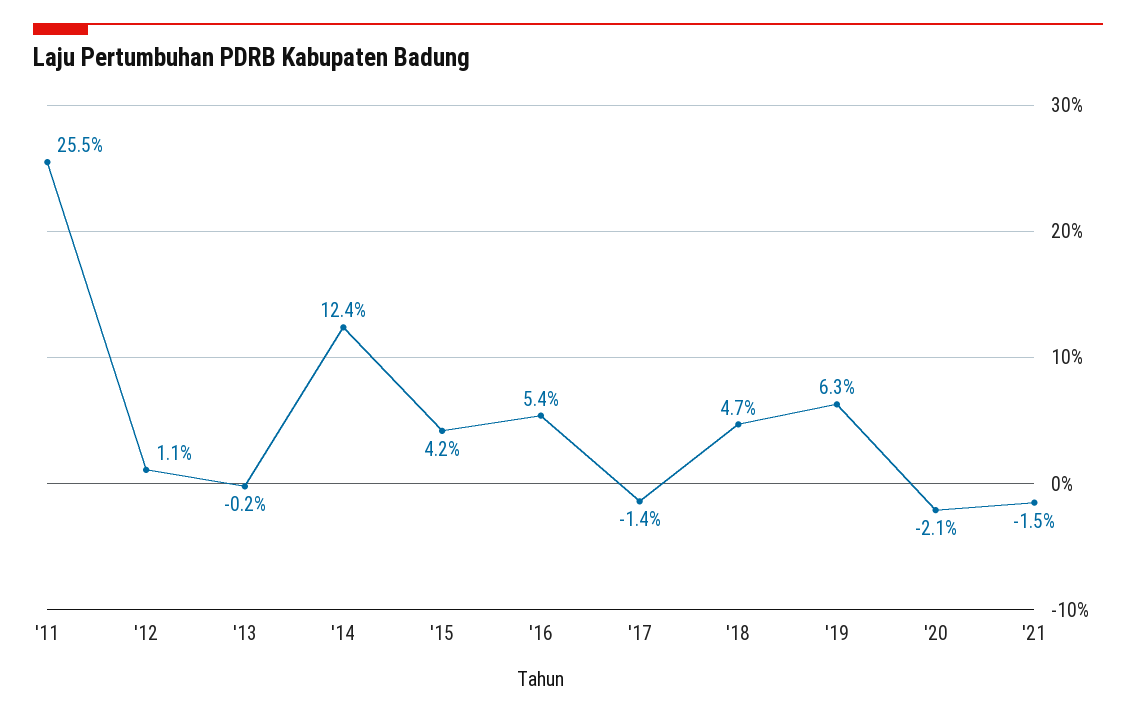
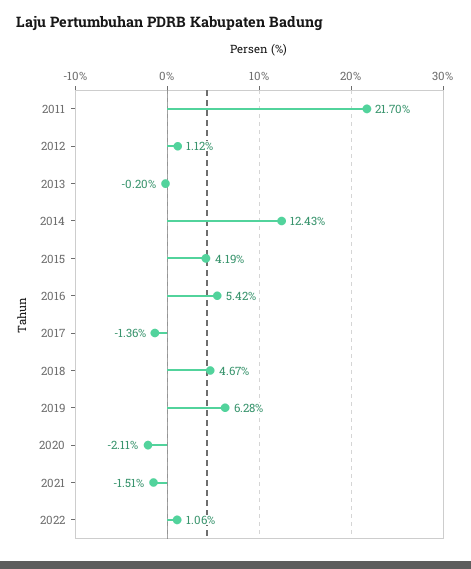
'11: 25.5 -> 21.7
2022: none -> 1.06

